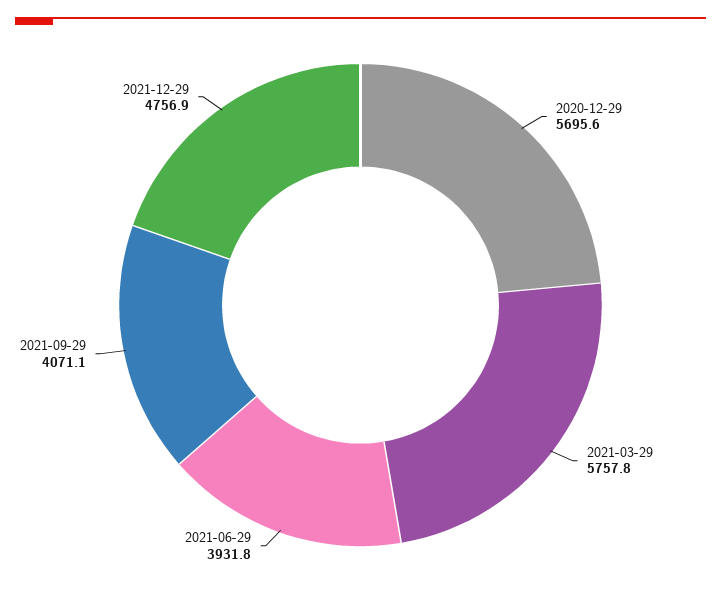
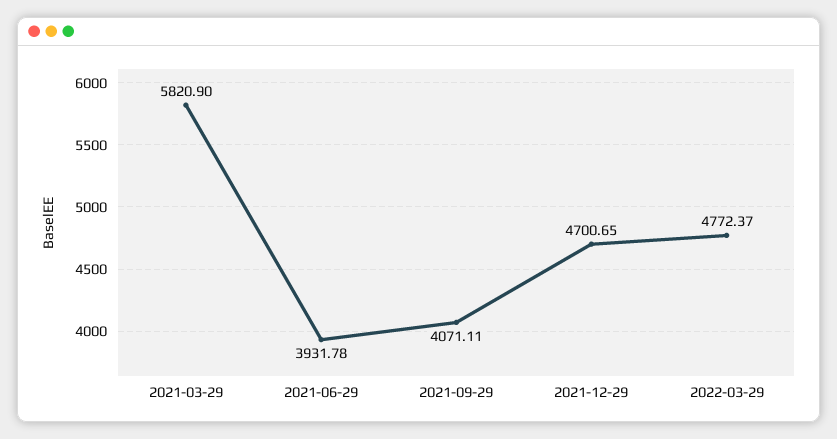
2020-12-29: 5695.6 -> none
2021-03-29: 5757.8 -> 5820.9
2021-12-29: 4756.9 -> 4700.65
2022-03-29: none -> 4772.37

